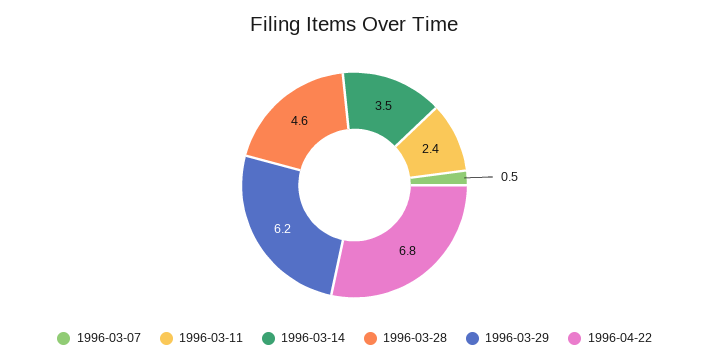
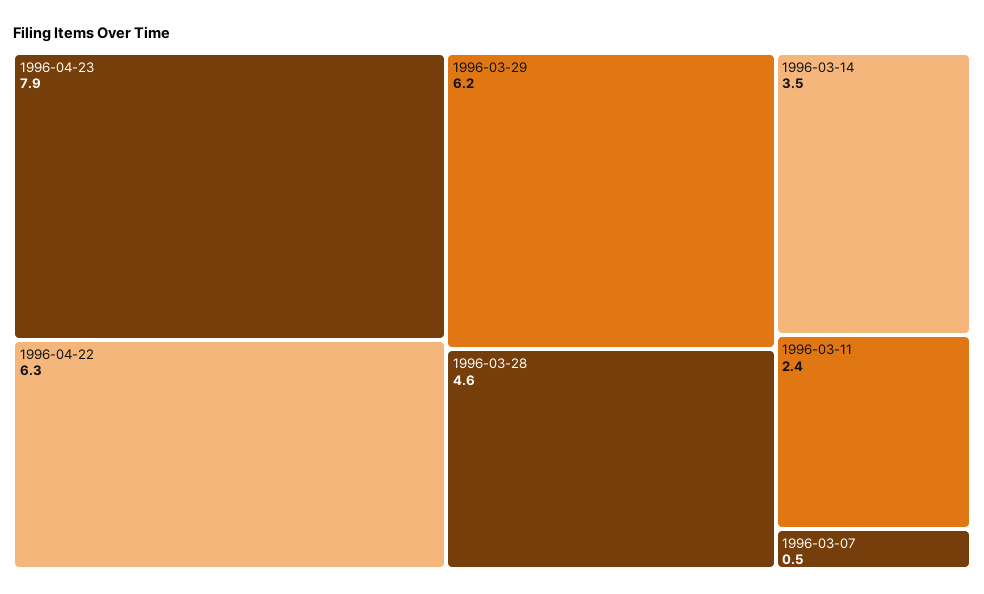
1996-04-22: 6.8 -> 6.3
1996-04-23: none -> 7.9

